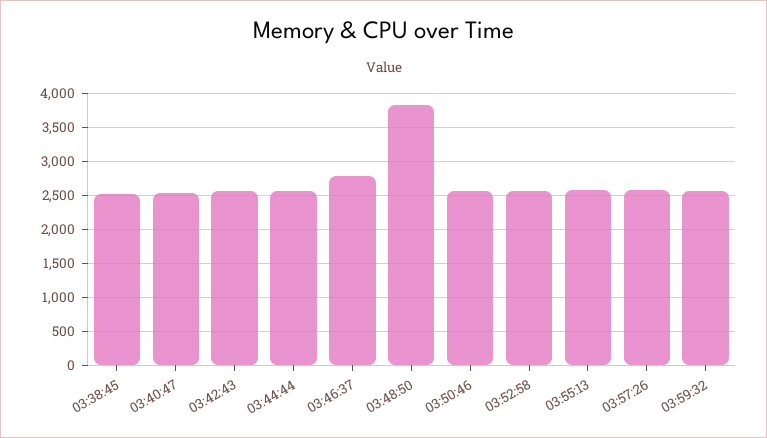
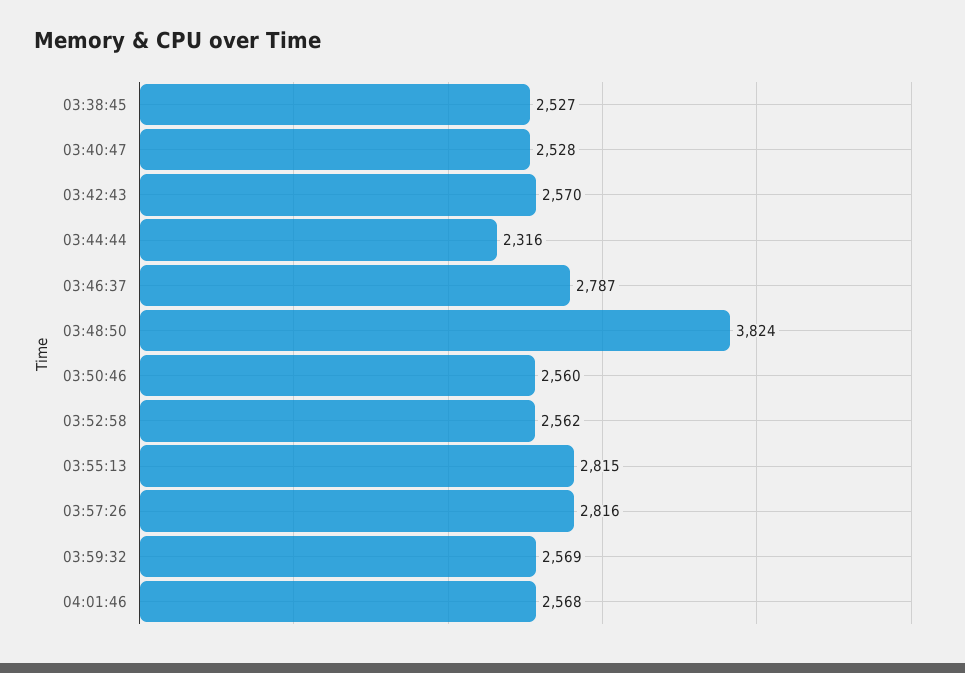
03:44:44: 2600 -> 2316
03:55:13: 2600 -> 2815
03:57:26: 2600 -> 2816
04:01:46: none -> 2568

